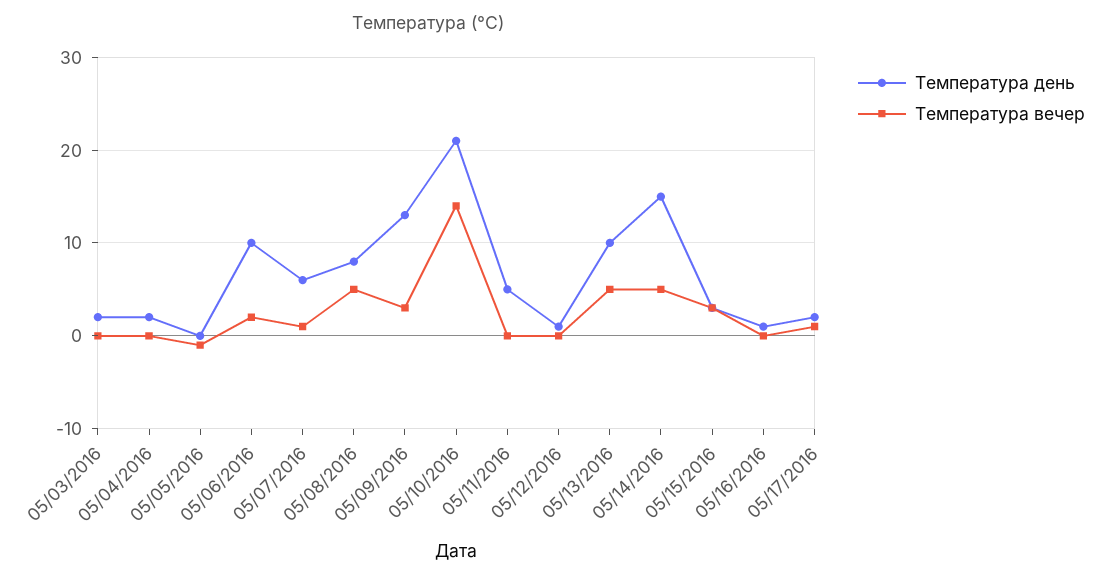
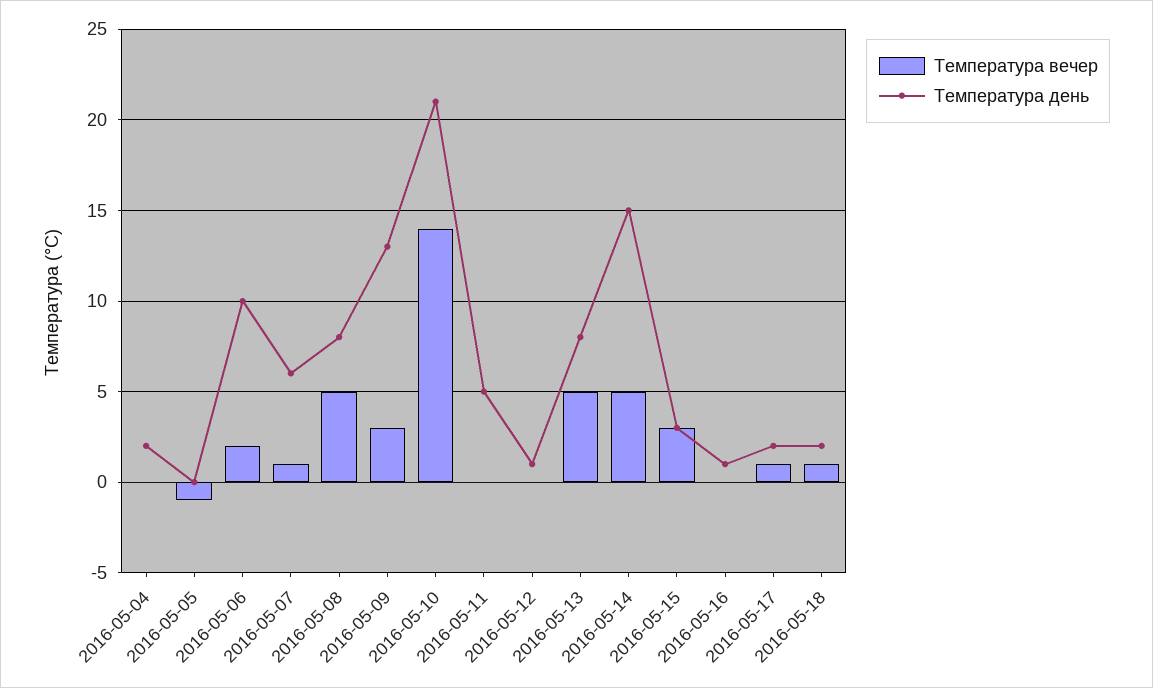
Температура день, 05/03/2016: 2 -> none
Температура вечер, 05/03/2016: 0 -> none
Температура день, 05/13/2016: 10 -> 8
Температура вечер, 2016-05-18: none -> 1
Температура день, 2016-05-18: none -> 2

